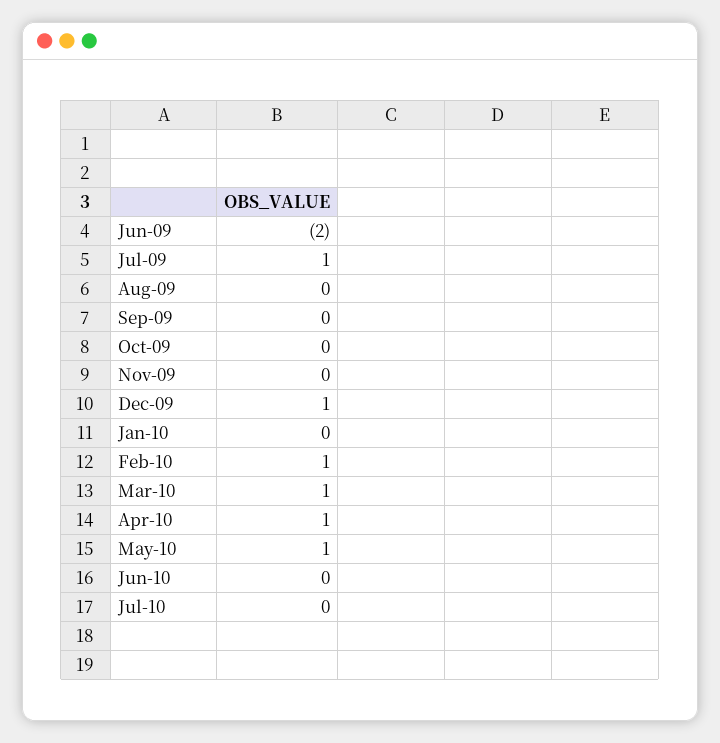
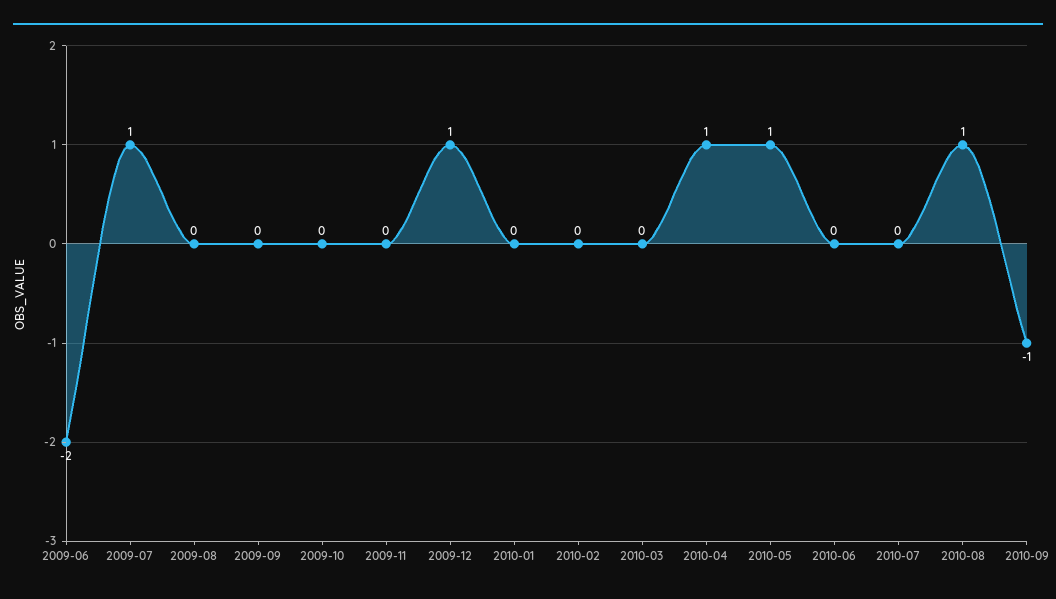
Feb-10: 1 -> 0
Mar-10: 1 -> 0
2010-08: none -> 1
2010-09: none -> -1

